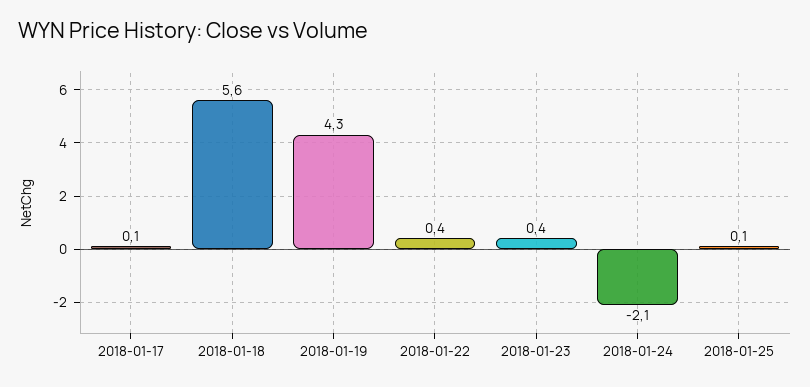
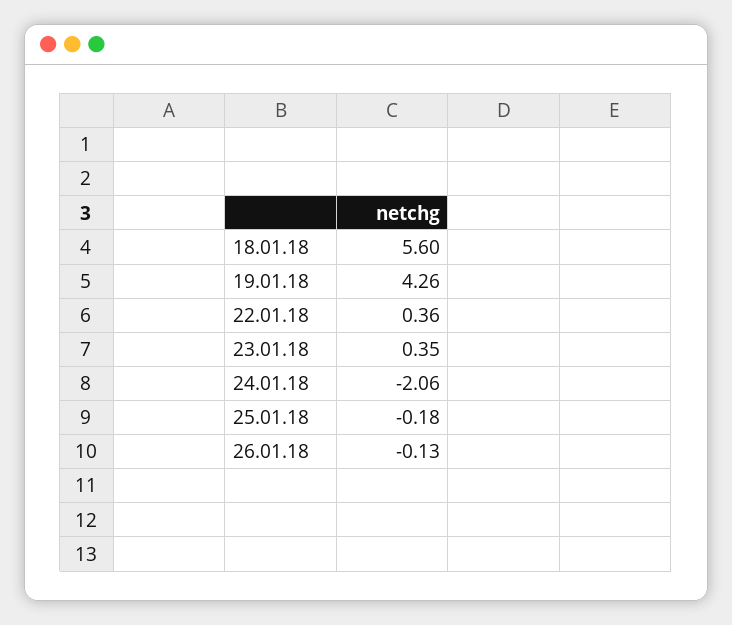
2018-01-17: 0.1 -> none
2018-01-25: 0.1 -> -0.18
26.01.18: none -> -0.13

